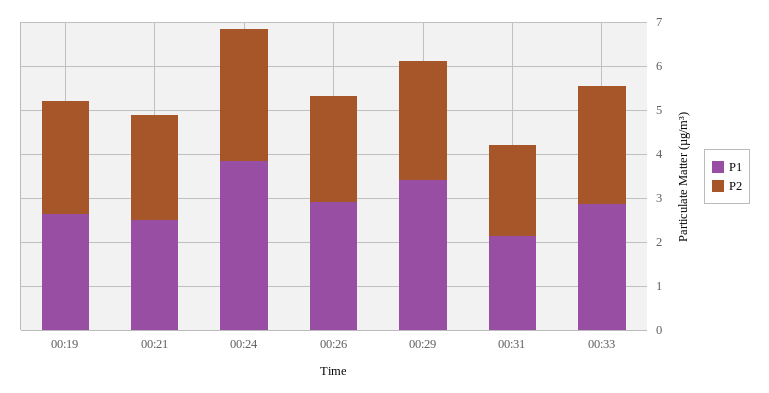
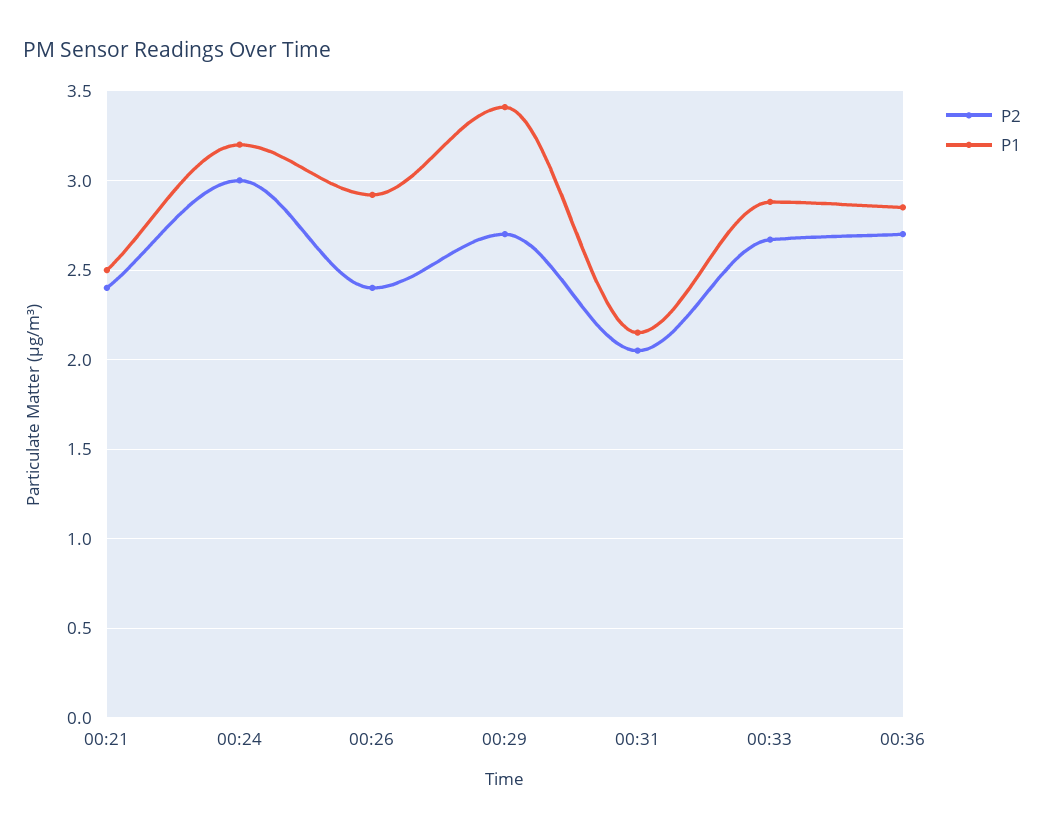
P1, 00:19: 2.6 -> none
P2, 00:19: 2.6 -> none
P1, 00:24: 3.8 -> 3.2
P2, 00:36: none -> 2.7
P1, 00:36: none -> 2.85

